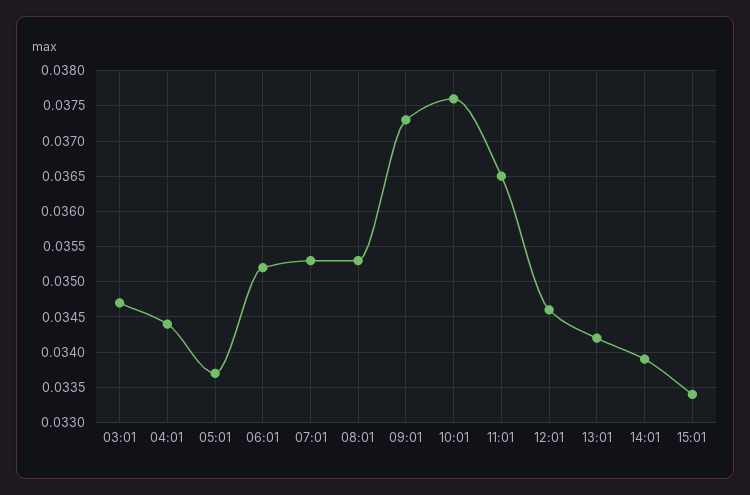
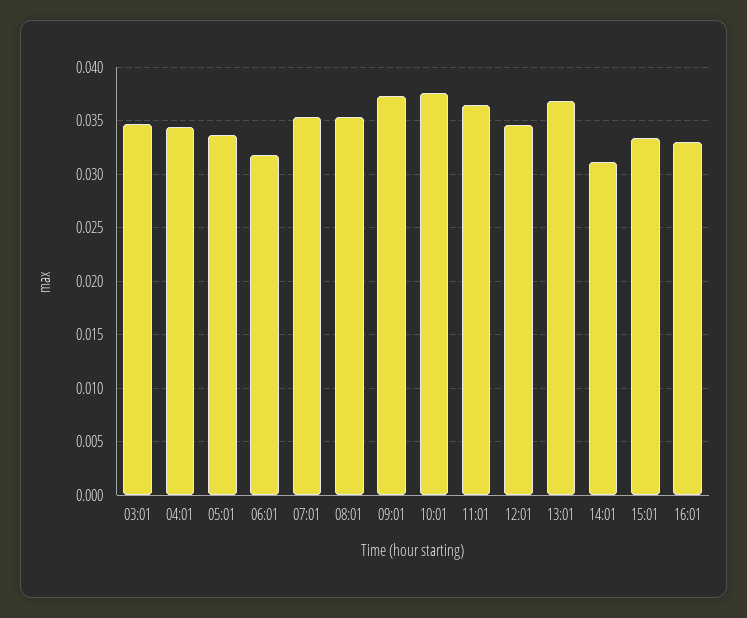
06:01: 0.0352 -> 0.032
13:01: 0.0342 -> 0.037
14:01: 0.0339 -> 0.031
16:01: none -> 0.033

